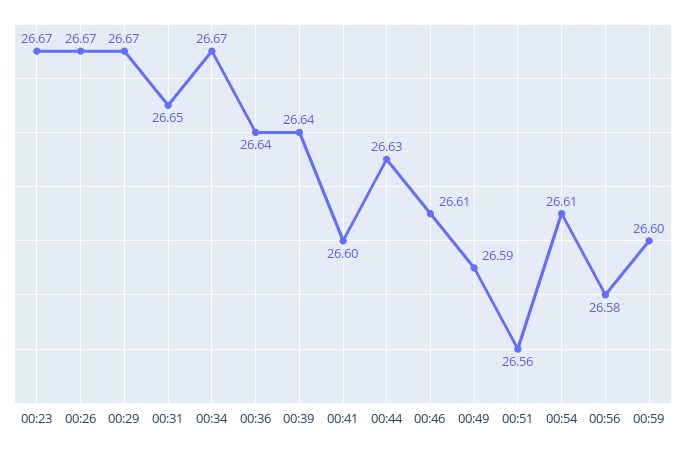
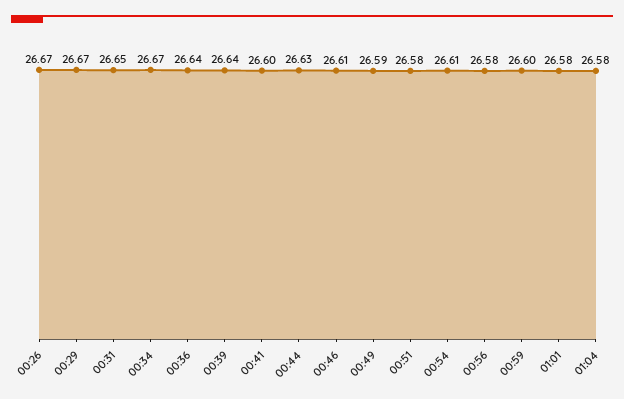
00:23: 26.67 -> none
00:51: 26.56 -> 26.58
01:01: none -> 26.58
01:04: none -> 26.58

